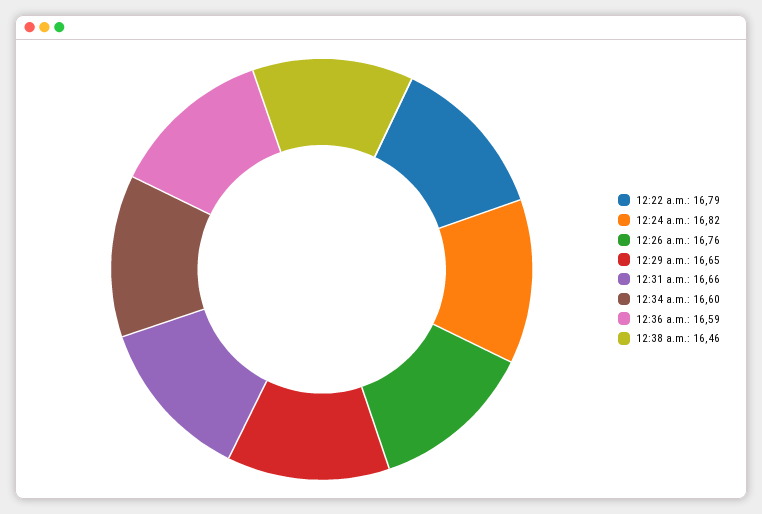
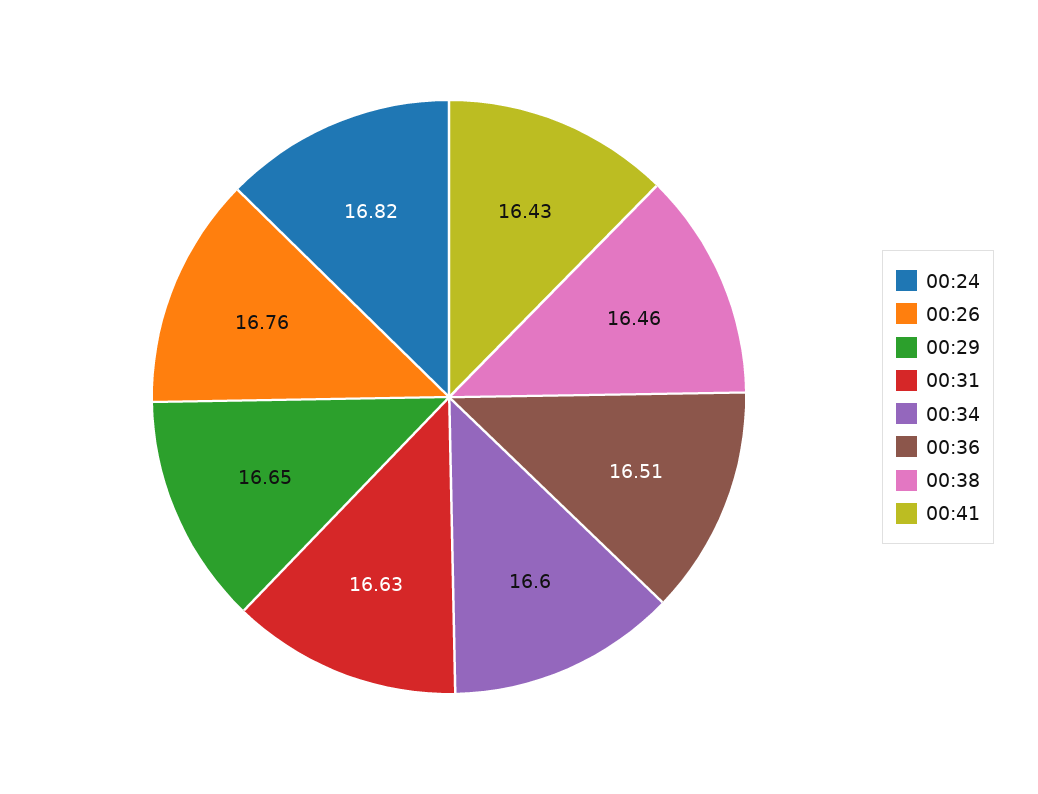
12:22 a.m.: 16.79 -> none
12:31 a.m.: 16.66 -> 16.63
12:36 a.m.: 16.59 -> 16.51
00:41: none -> 16.43

